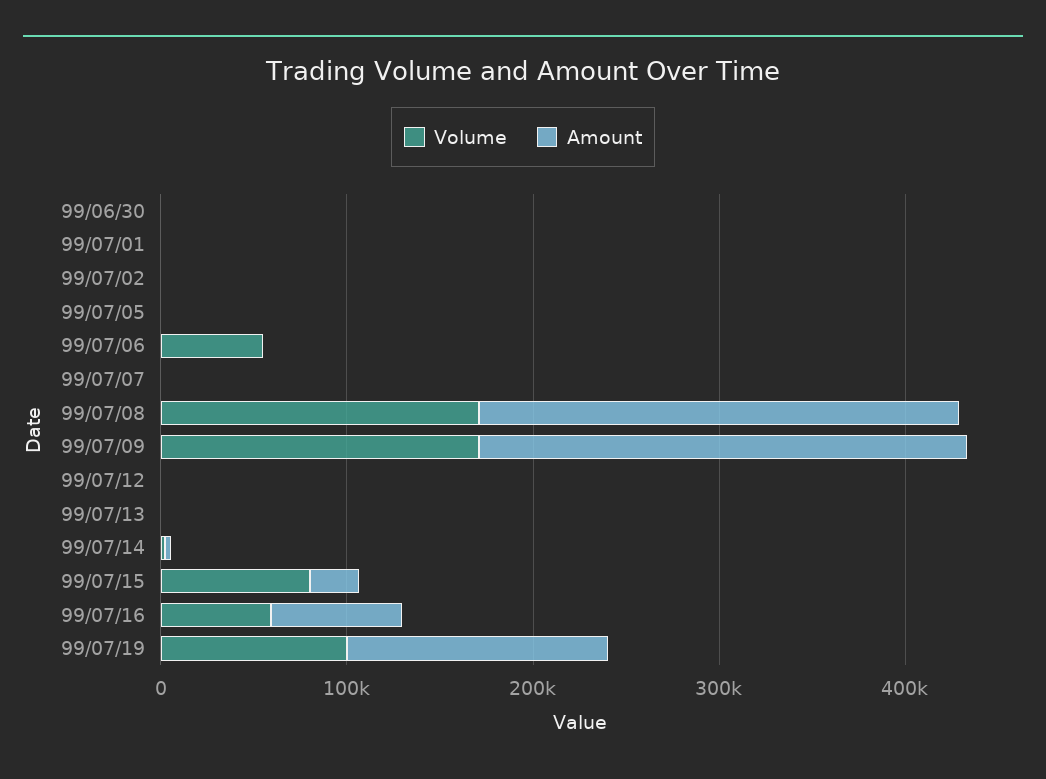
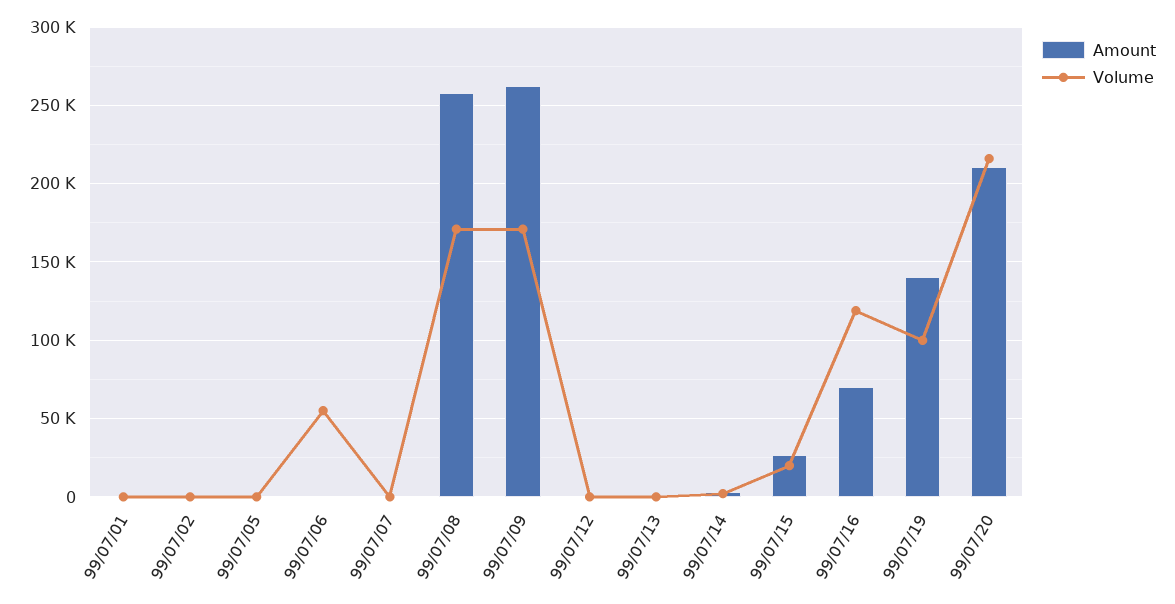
Volume, 99/06/30: 0 -> none
Amount, 99/06/30: 0 -> none
Volume, 99/07/15: 80000 -> 20000
Volume, 99/07/16: 60000 -> 120000
Amount, 99/07/20: none -> 210000
Volume, 99/07/20: none -> 215000

